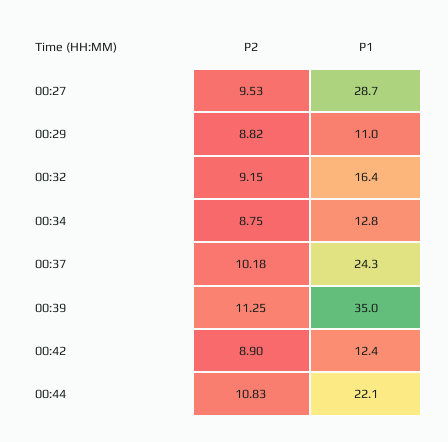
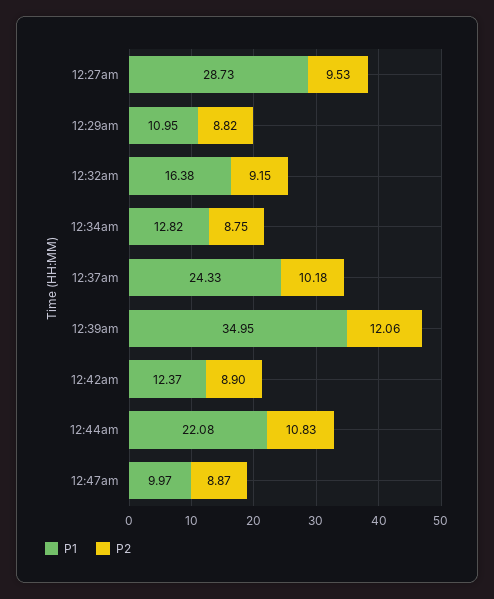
P2, 00:39: 11.25 -> 12.06
P1, 12:47am: none -> 9.97
P2, 12:47am: none -> 8.87

